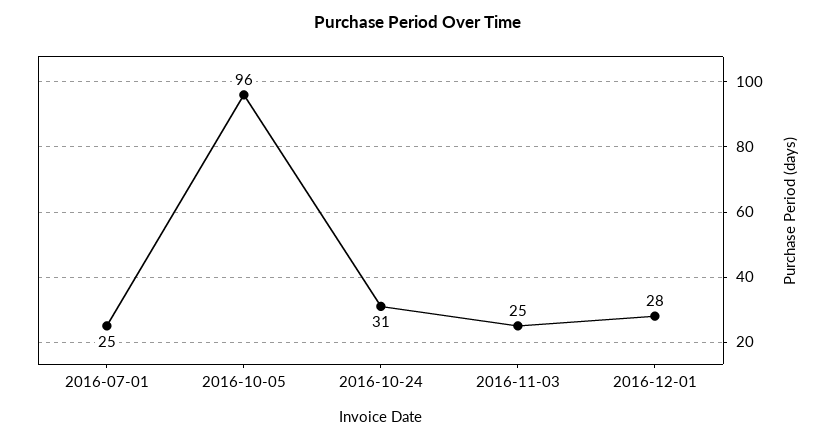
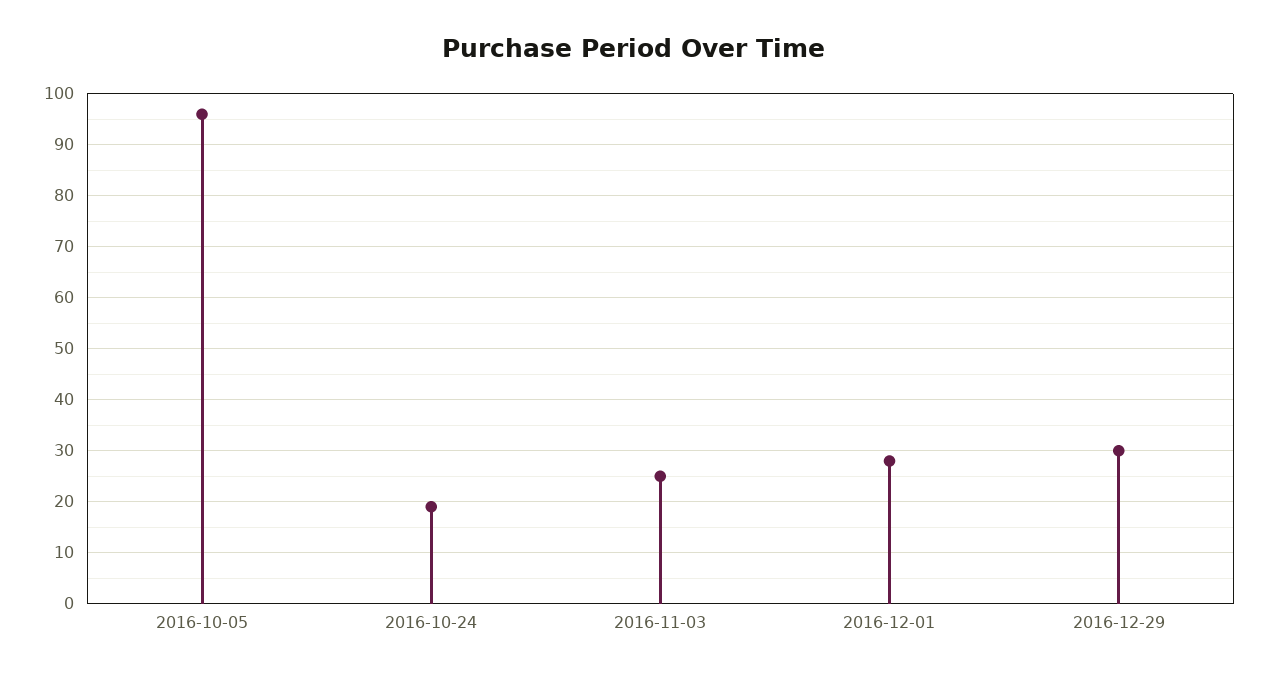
2016-07-01: 25 -> none
2016-10-24: 31 -> 20
2016-12-29: none -> 30

